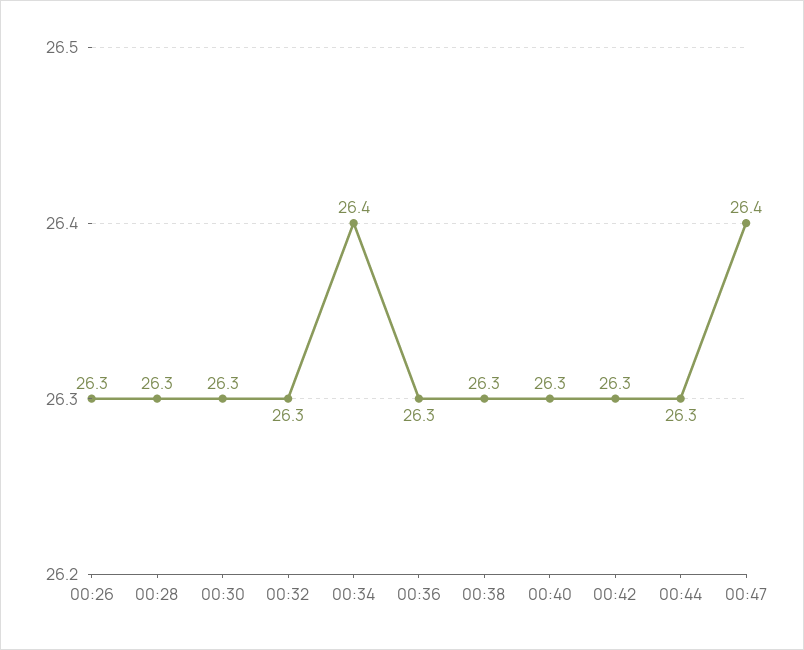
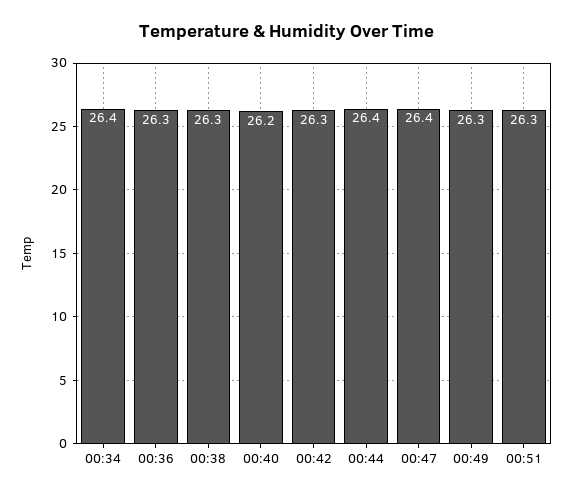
00:26: 26.3 -> none
00:28: 26.3 -> none
00:30: 26.3 -> none
00:32: 26.3 -> none
00:40: 26.3 -> 26.2
00:44: 26.3 -> 26.4
00:49: none -> 26.3
00:51: none -> 26.3

